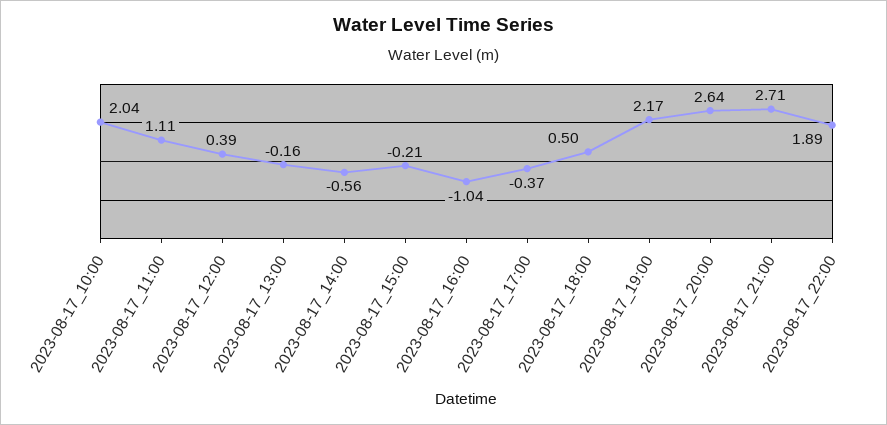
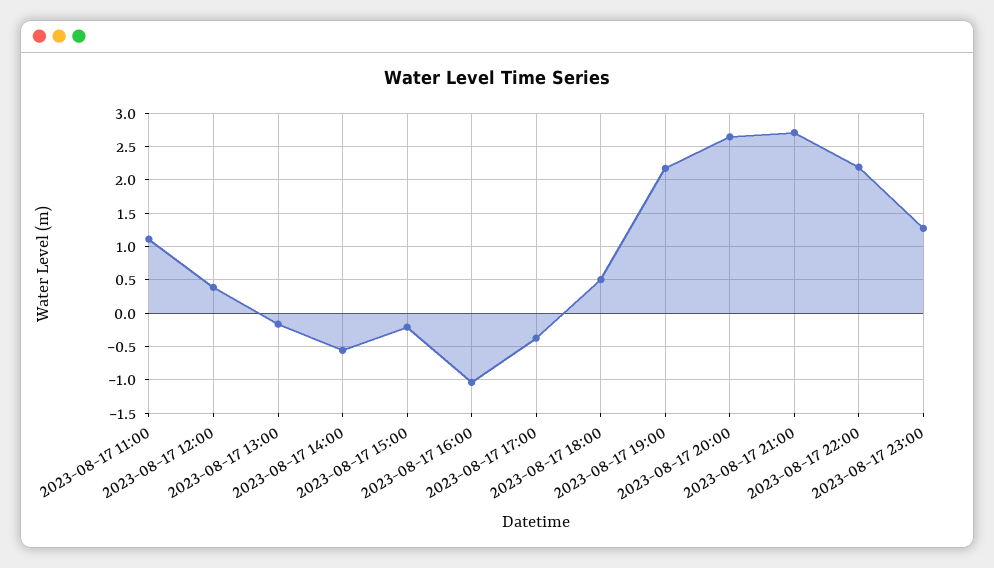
2023-08-17_10:00: 2.04 -> none
2023-08-17_22:00: 1.89 -> 2.2
2023-08-17 23:00: none -> 1.3

